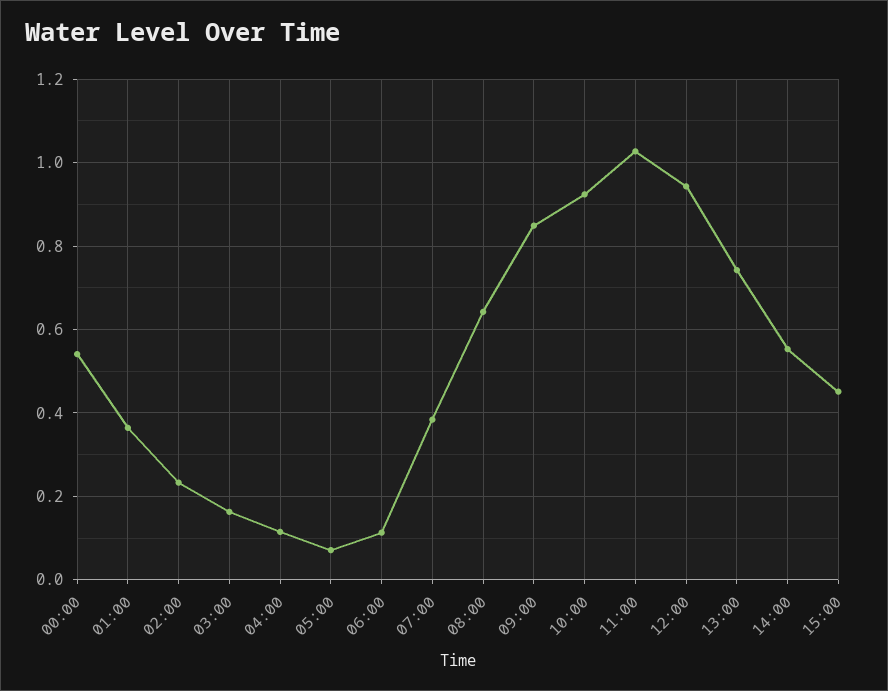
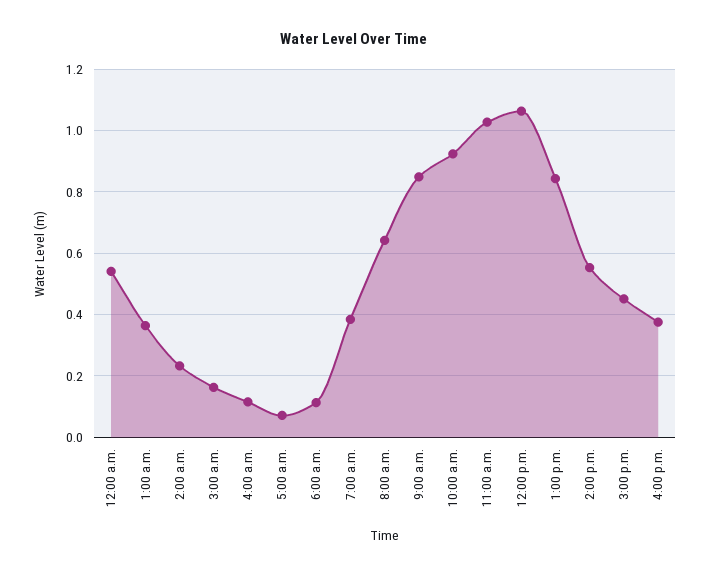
12:00: 0.94 -> 1.06
13:00: 0.74 -> 0.84
4:00 p.m.: none -> 0.38

